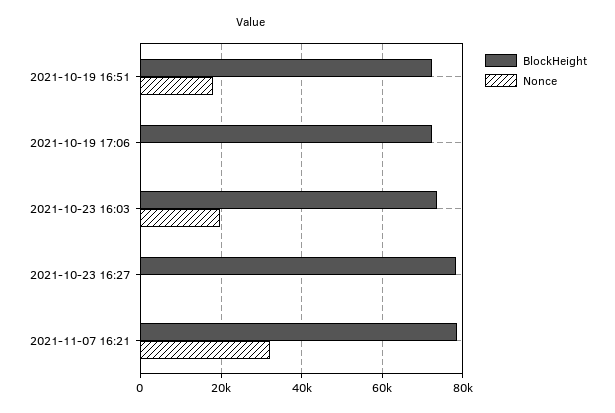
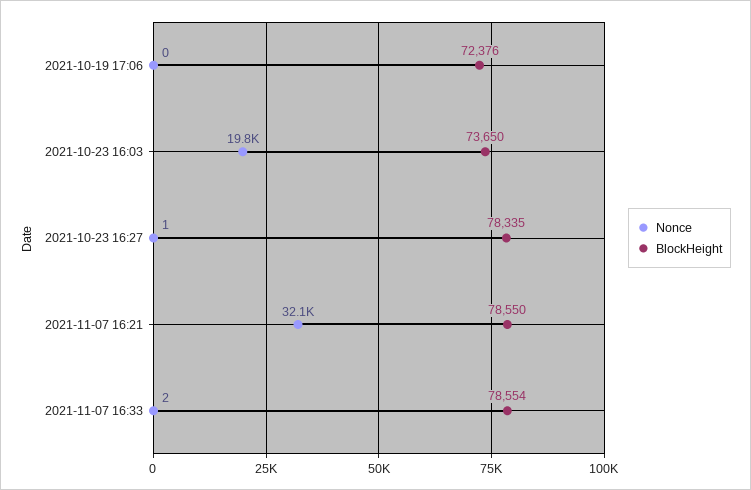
BlockHeight, 2021-10-19 16:51: 72000 -> none
Nonce, 2021-10-19 16:51: 18000 -> none
Nonce, 2021-11-07 16:33: none -> 2
BlockHeight, 2021-11-07 16:33: none -> 78554

